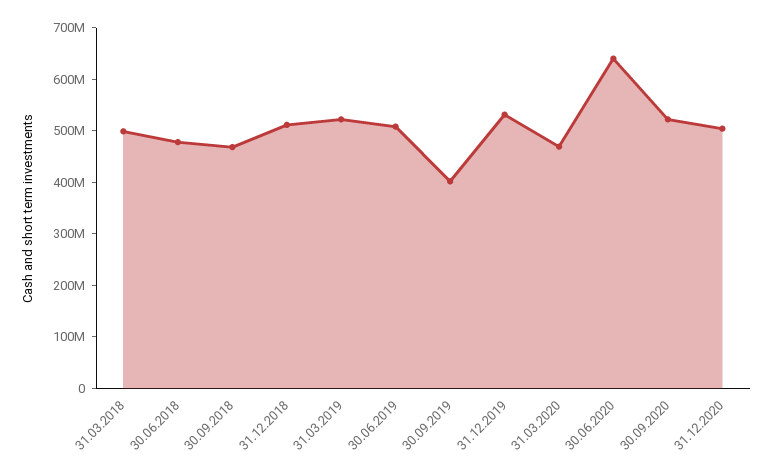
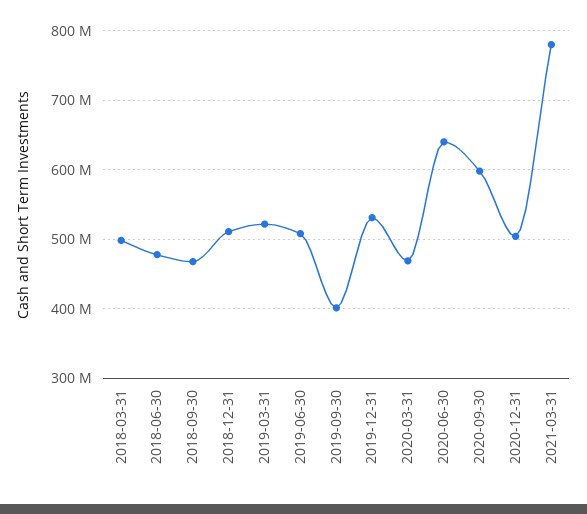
30.09.2020: 520000000 -> 600000000
2021-03-31: none -> 780000000

